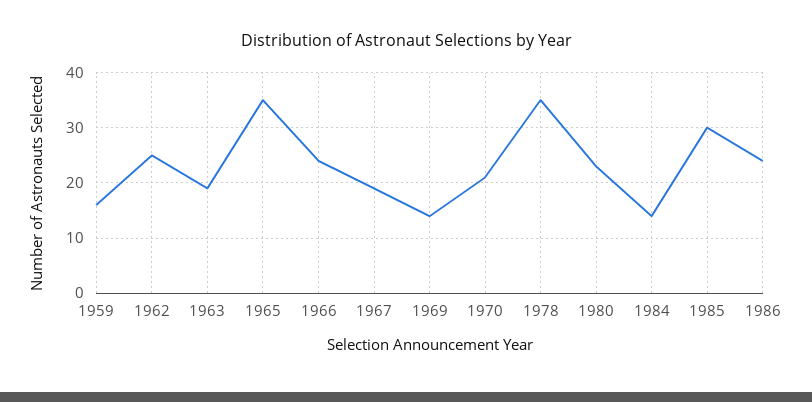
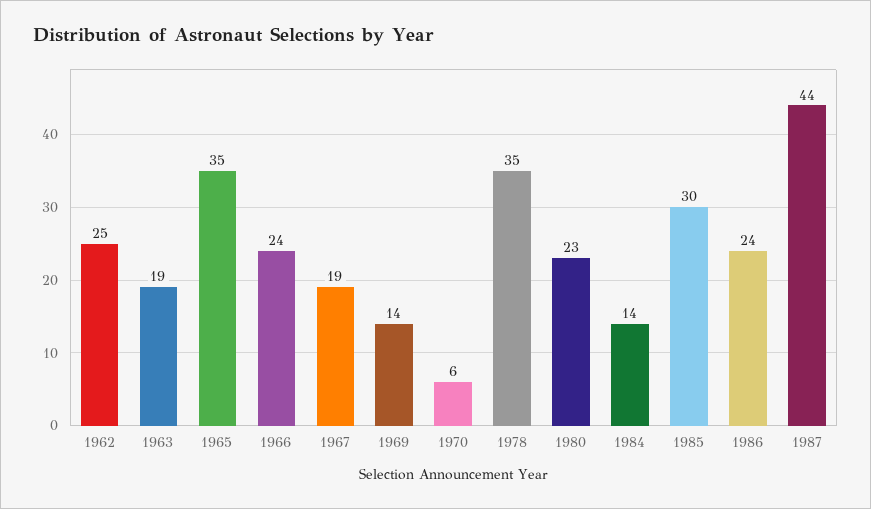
1959: 15 -> none
1970: 20 -> 6
1987: none -> 44

